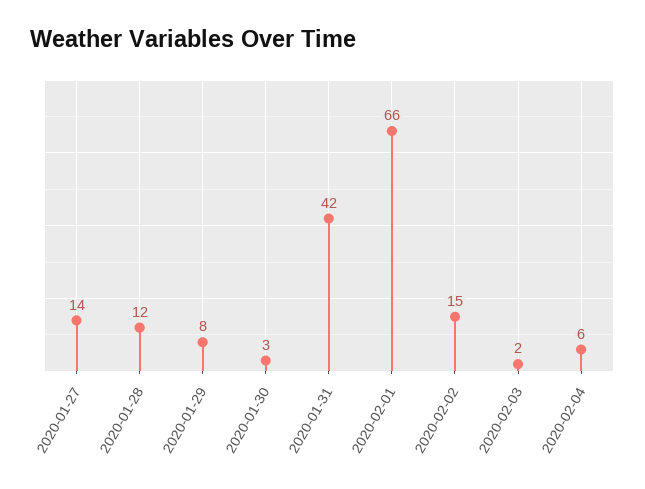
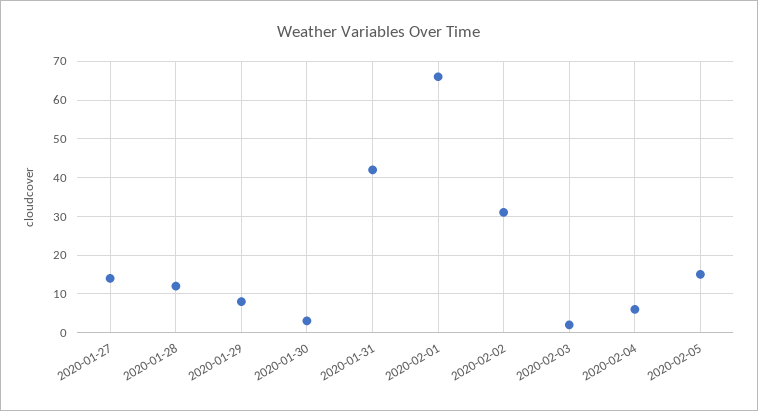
2020-02-02: 15 -> 30
2020-02-05: none -> 15

